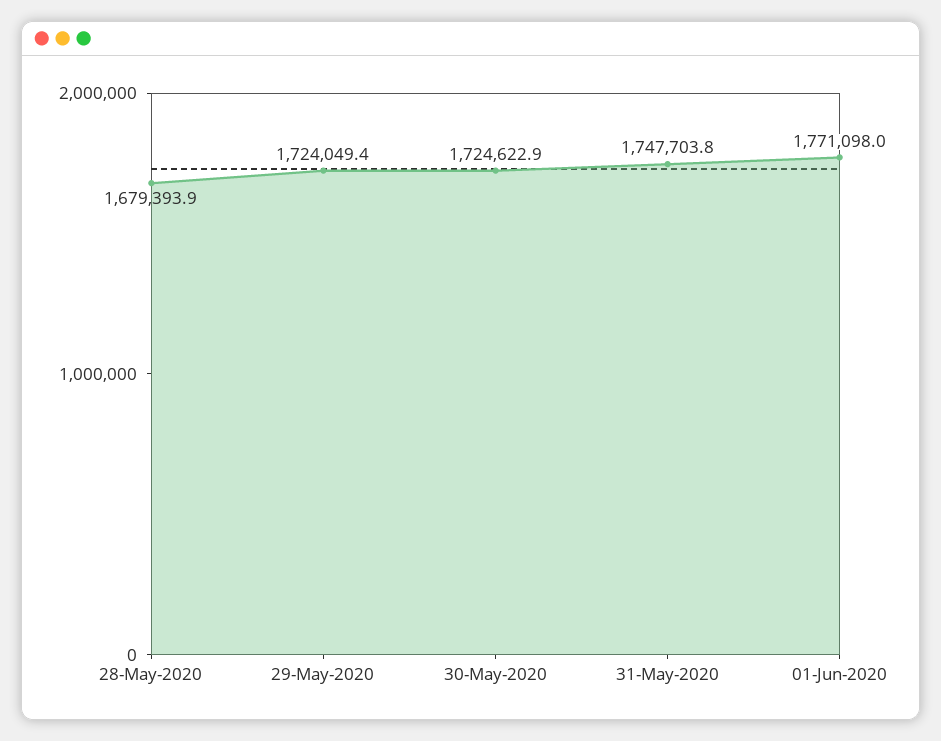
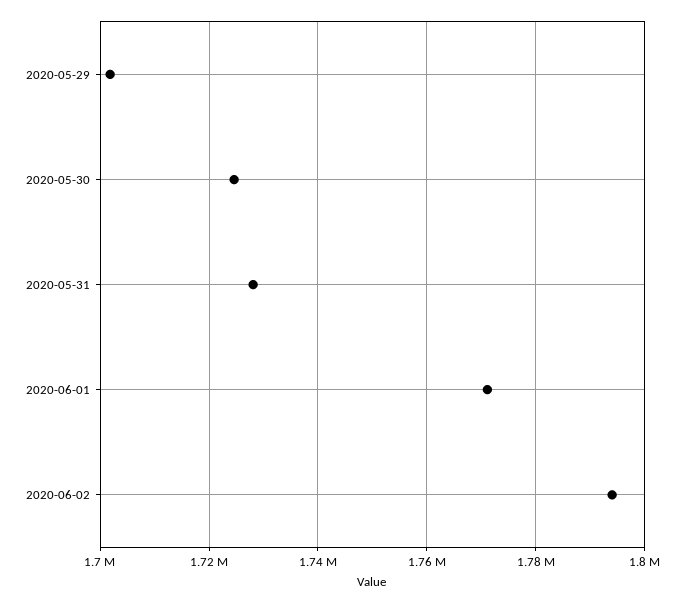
28-May-2020: 1679393.9 -> none
29-May-2020: 1724049.4 -> 1702000
31-May-2020: 1747703.8 -> 1728000
2020-06-02: none -> 1794000

